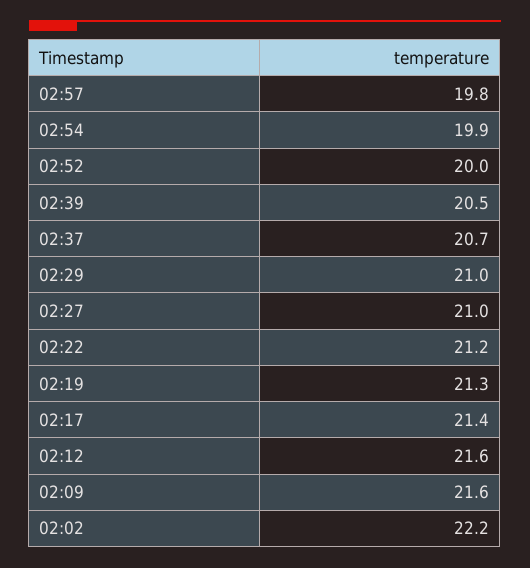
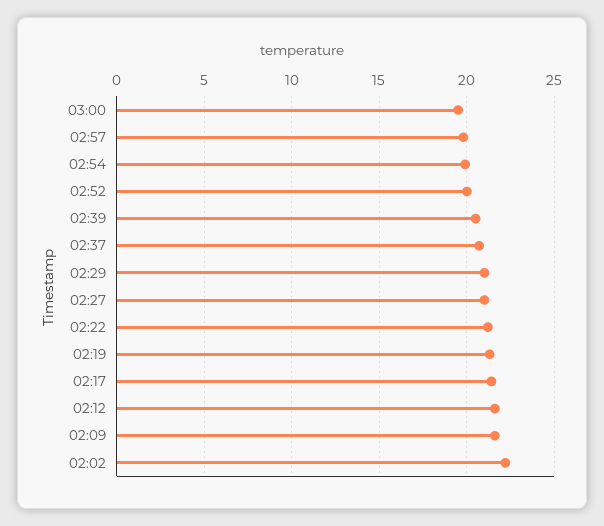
03:00: none -> 19.5

